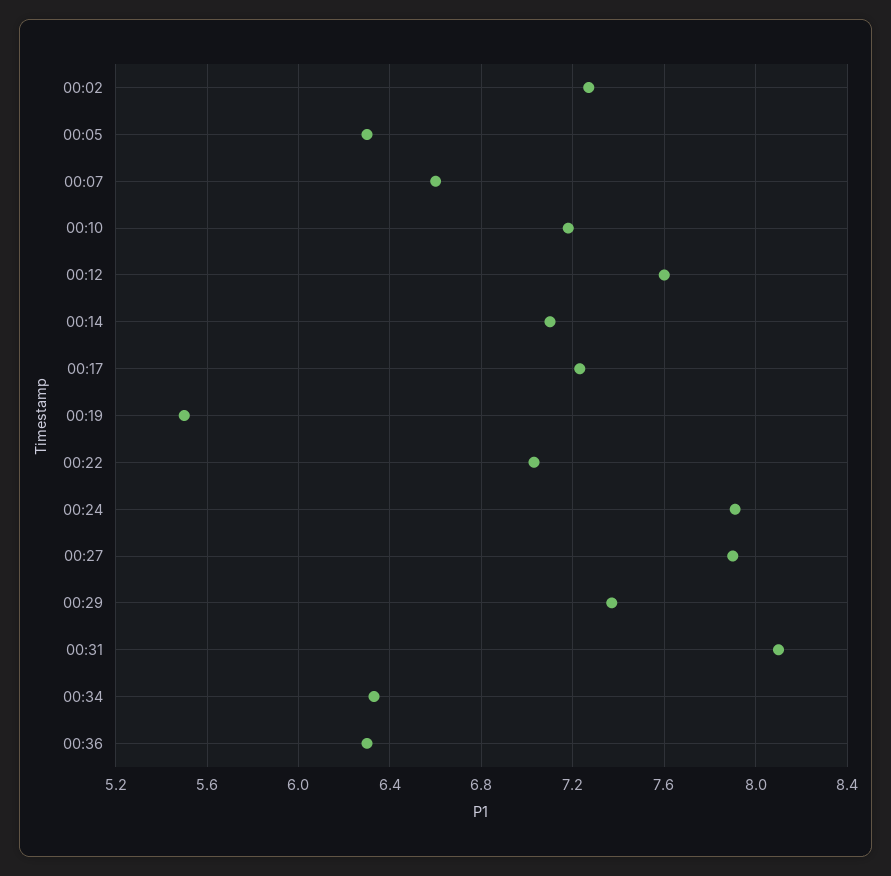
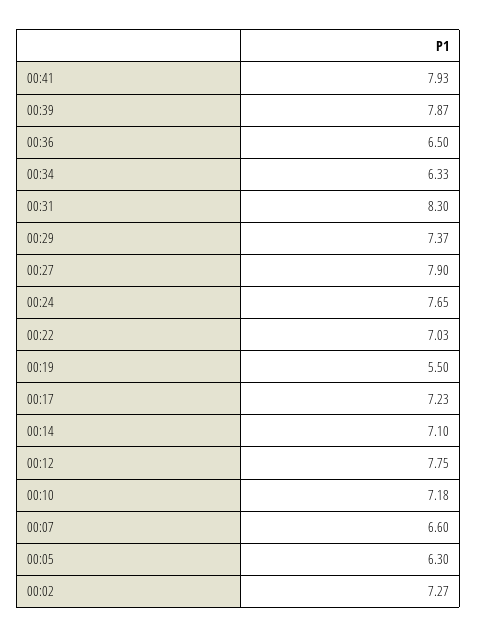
00:12: 7.6 -> 7.75
00:24: 7.9 -> 7.65
00:31: 8.1 -> 8.3
00:36: 6.3 -> 6.5
00:41: none -> 7.93
00:39: none -> 7.87

